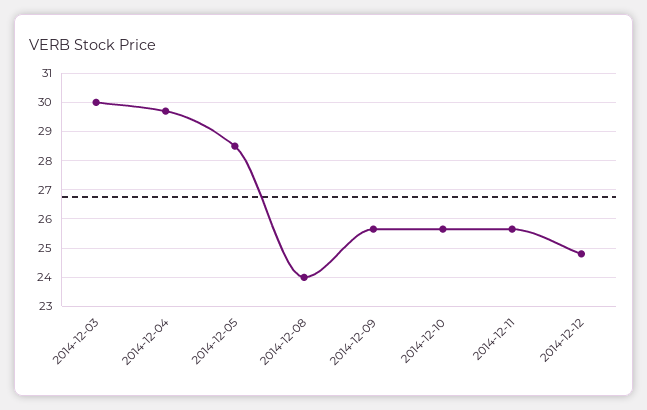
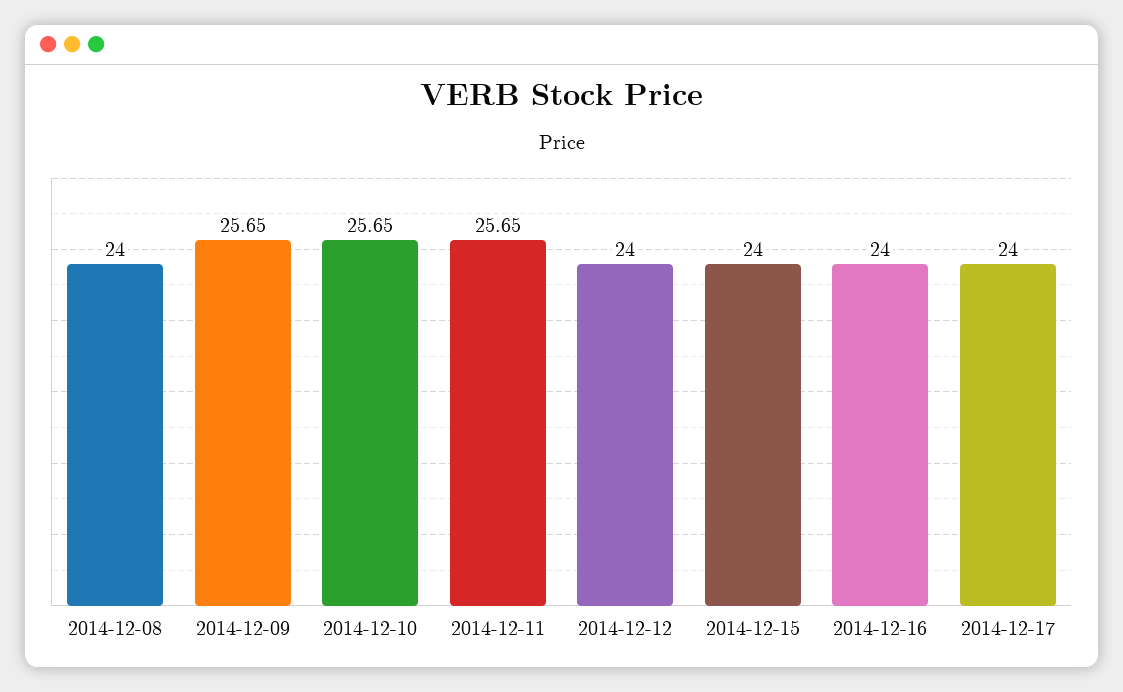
2014-12-03: 30 -> none
2014-12-04: 29.75 -> none
2014-12-05: 28.5 -> none
2014-12-12: 24.75 -> 24
2014-12-15: none -> 24
2014-12-16: none -> 24
2014-12-17: none -> 24

